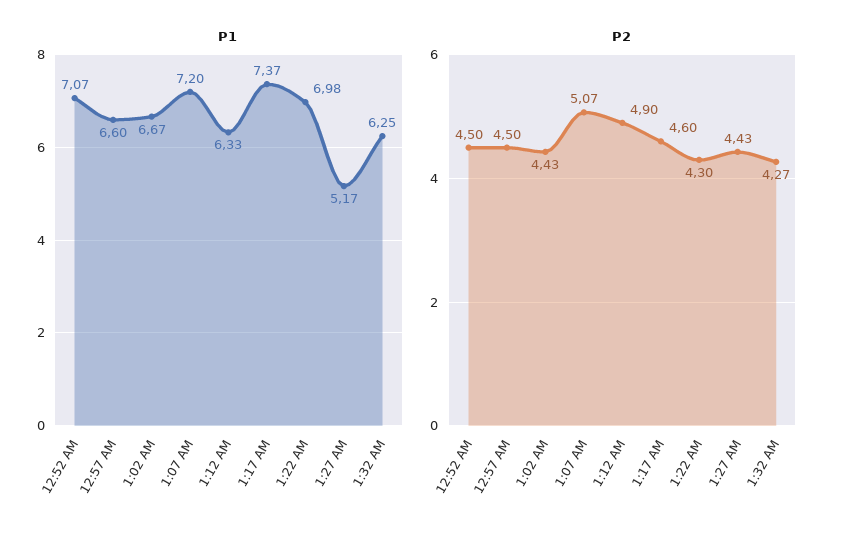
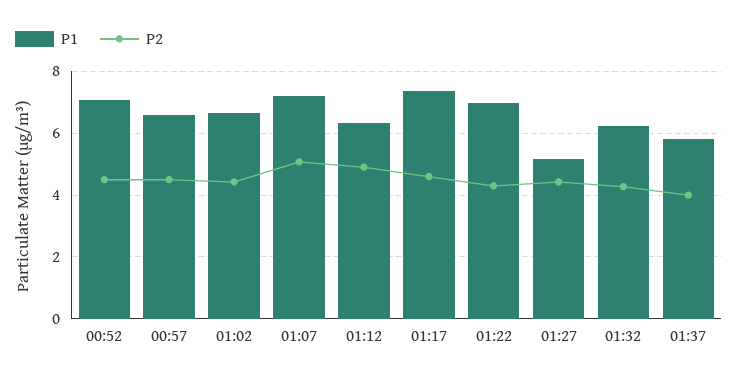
P1, 01:37: none -> 5.8
P2, 01:37: none -> 4

